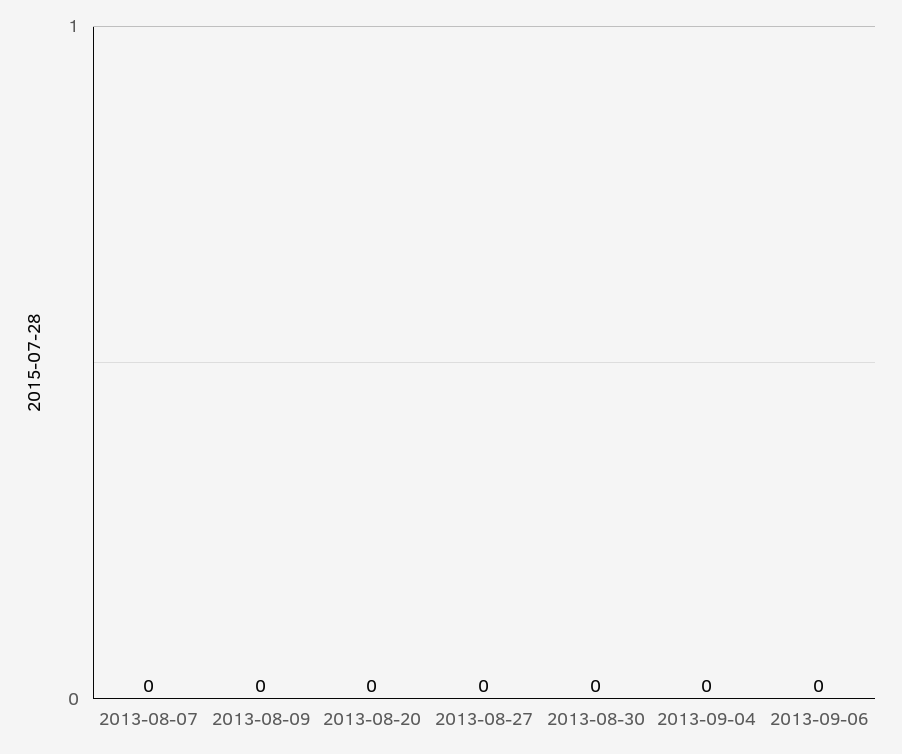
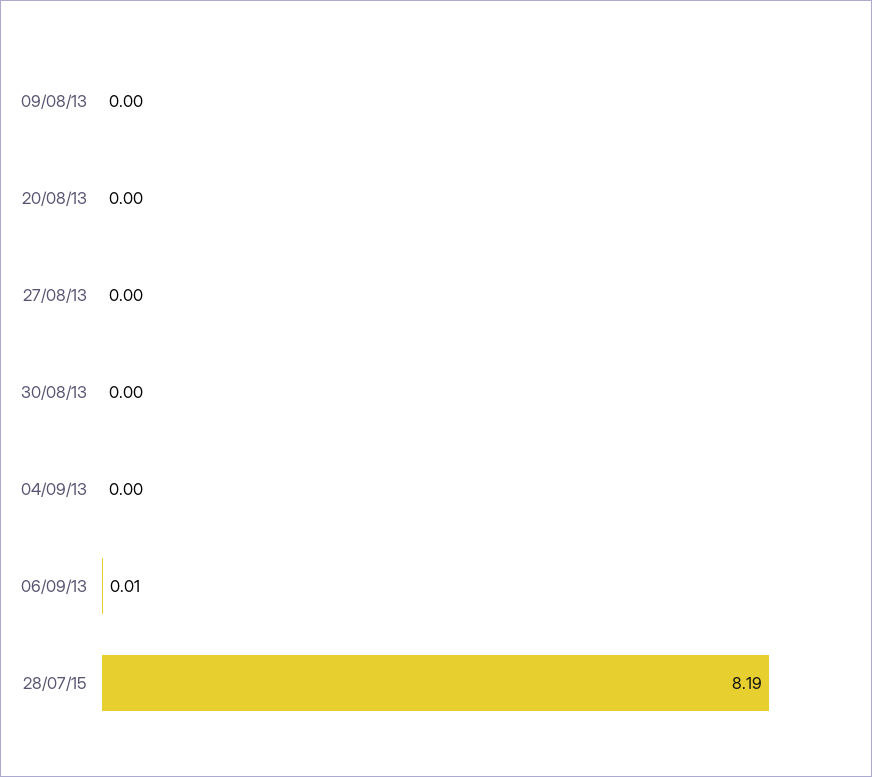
2013-08-07: 0 -> none
2013-09-06: 0 -> 0.01
28/07/15: none -> 8.19

